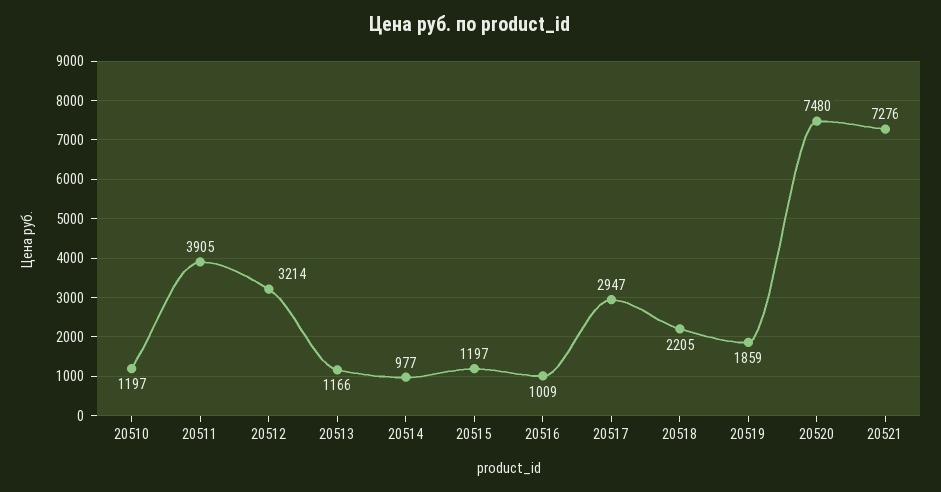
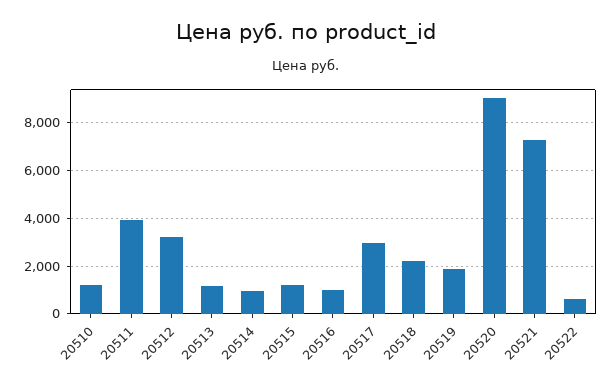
20520: 7480 -> 9000
20522: none -> 500

